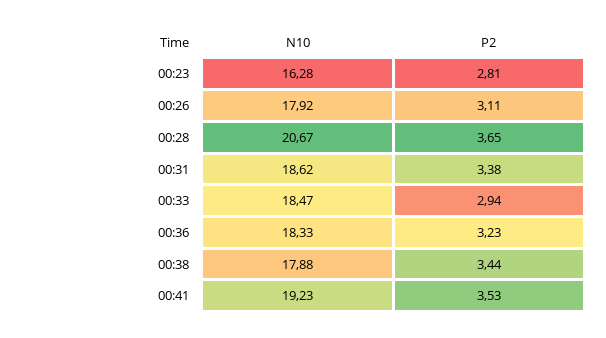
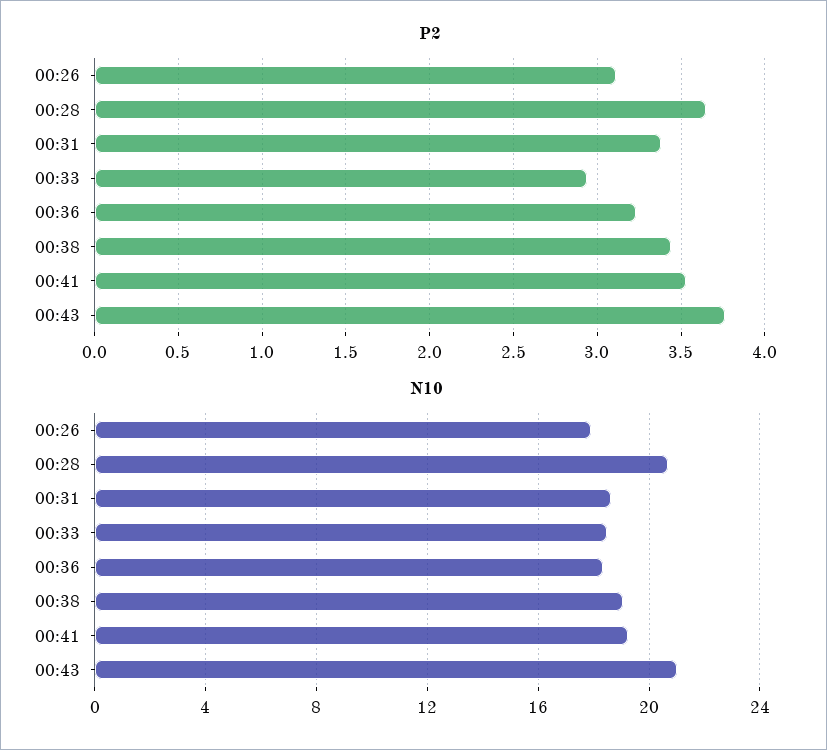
N10, 00:23: 16.28 -> none
P2, 00:23: 2.81 -> none
N10, 00:38: 17.88 -> 19
P2, 00:43: none -> 3.75
N10, 00:43: none -> 21

